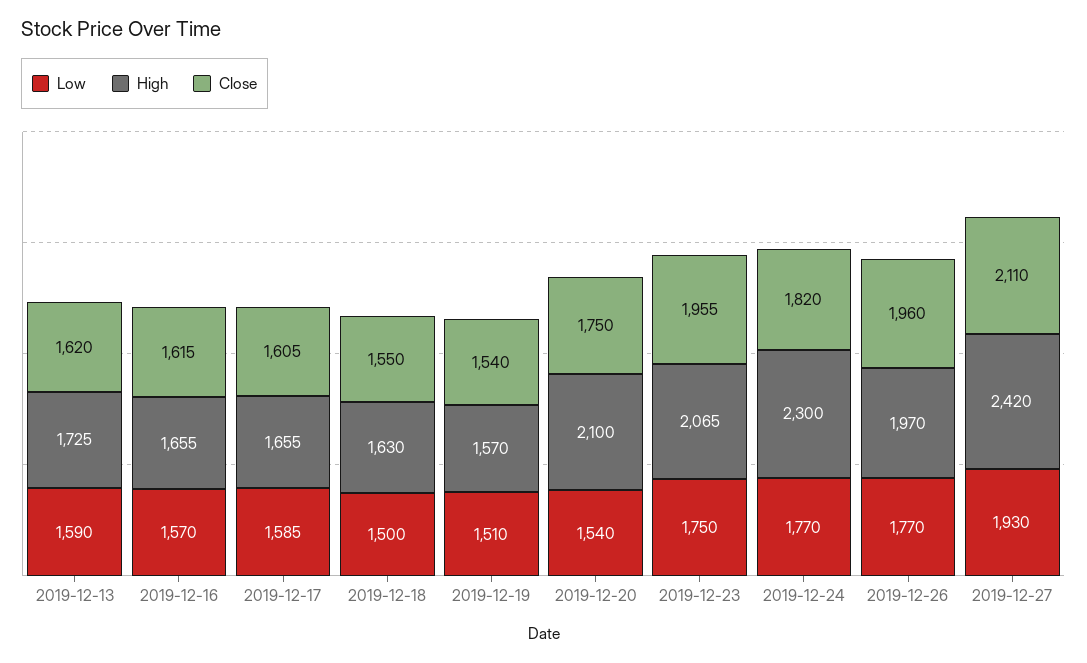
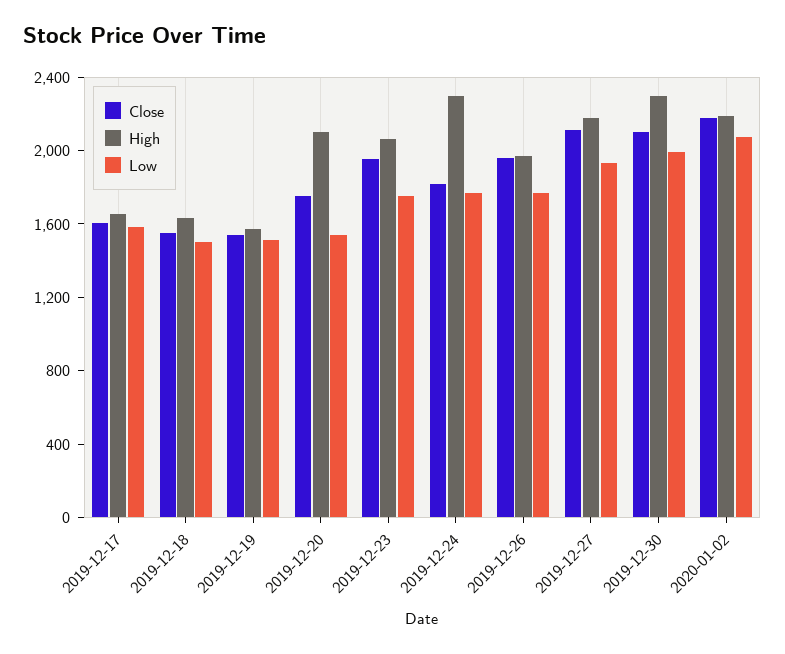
Low, 2019-12-13: 1590 -> none
High, 2019-12-13: 1725 -> none
Close, 2019-12-13: 1620 -> none
Low, 2019-12-16: 1570 -> none
High, 2019-12-16: 1655 -> none
Close, 2019-12-16: 1615 -> none
High, 2019-12-27: 2420 -> 2200
Close, 2019-12-30: none -> 2100
High, 2019-12-30: none -> 2300
Low, 2019-12-30: none -> 2000
Close, 2020-01-02: none -> 2200
High, 2020-01-02: none -> 2200
Low, 2020-01-02: none -> 2100

